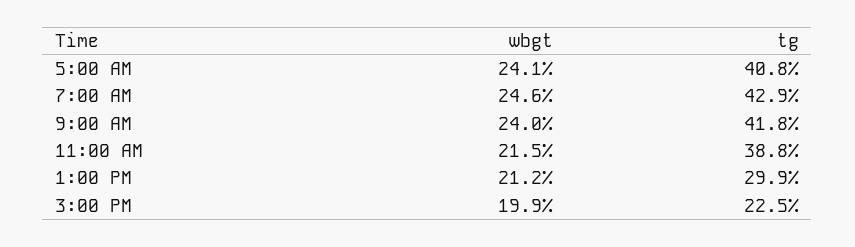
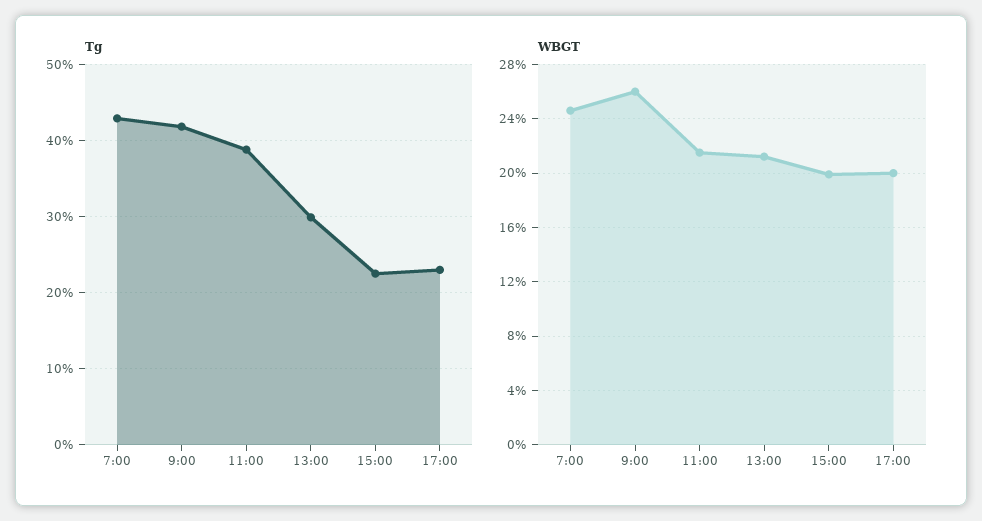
wbgt, 5:00 AM: 24.1 -> none
tg, 5:00 AM: 40.8 -> none
wbgt, 9:00 AM: 24 -> 26
tg, 17:00: none -> 23
wbgt, 17:00: none -> 20

